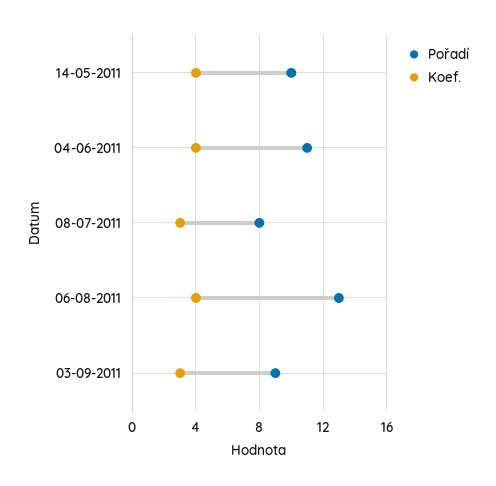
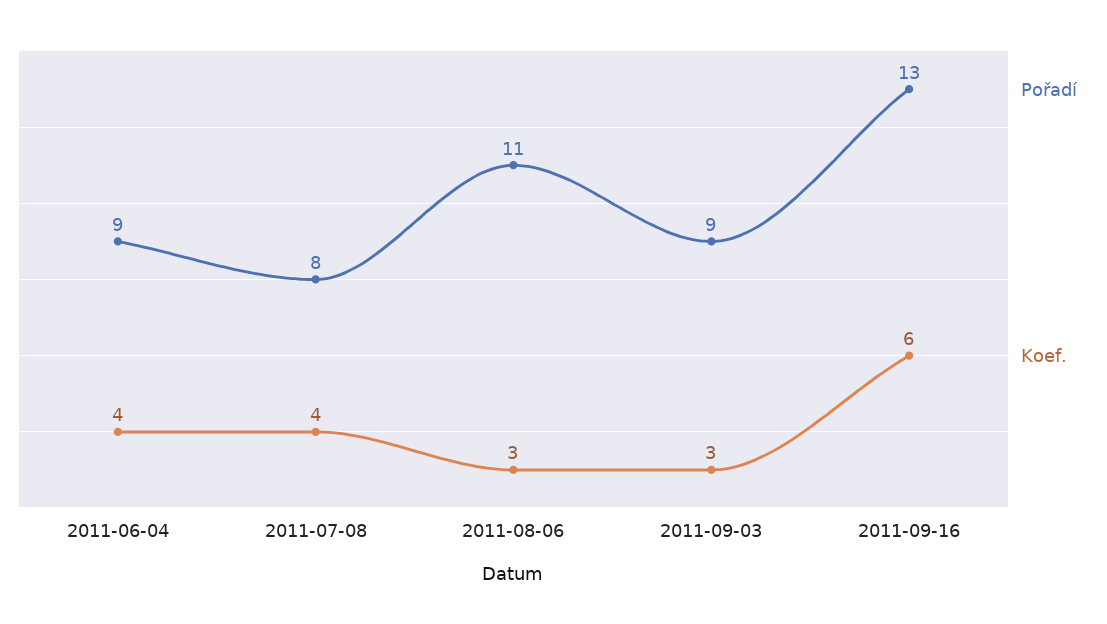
Pořadí, 14-05-2011: 10 -> none
Koef., 14-05-2011: 4 -> none
Pořadí, 04-06-2011: 11 -> 9
Koef., 08-07-2011: 3 -> 4
Pořadí, 06-08-2011: 13 -> 11
Koef., 06-08-2011: 4 -> 3
Pořadí, 2011-09-16: none -> 13
Koef., 2011-09-16: none -> 6

